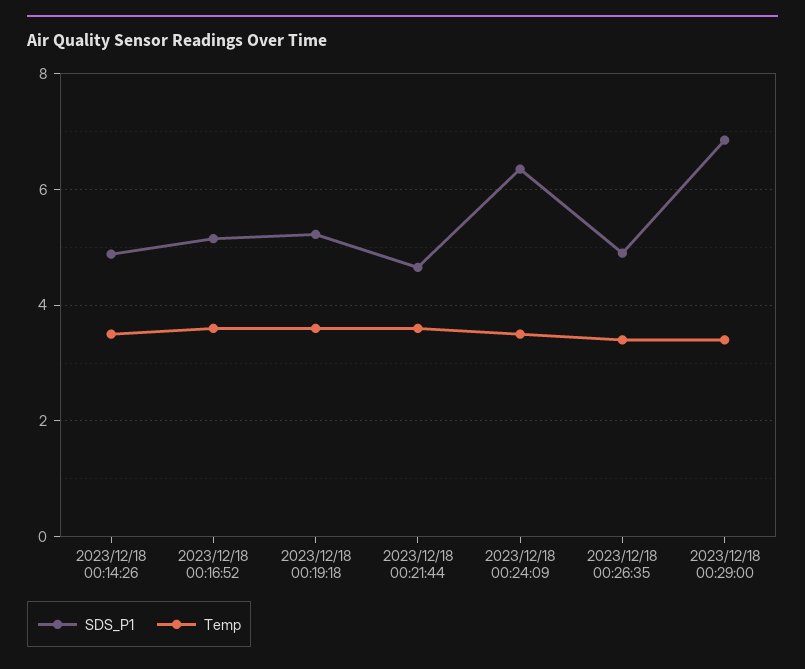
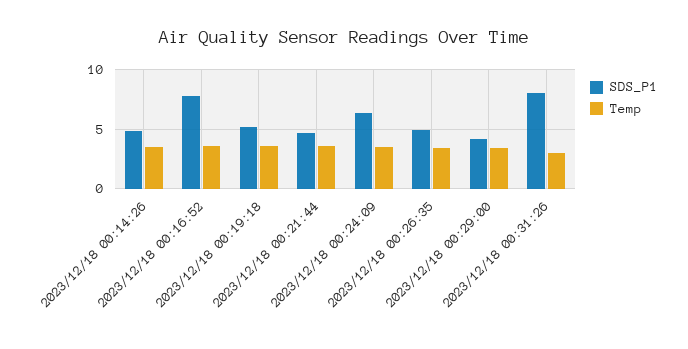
SDS_P1, 2023/12/18 00:16:52: 5.2 -> 8
SDS_P1, 2023/12/18 00:29:00: 6.8 -> 4
SDS_P1, 2023/12/18 00:31:26: none -> 8
Temp, 2023/12/18 00:31:26: none -> 3

